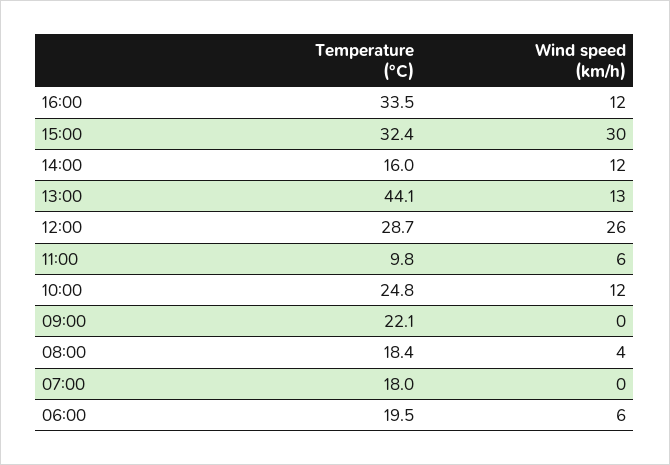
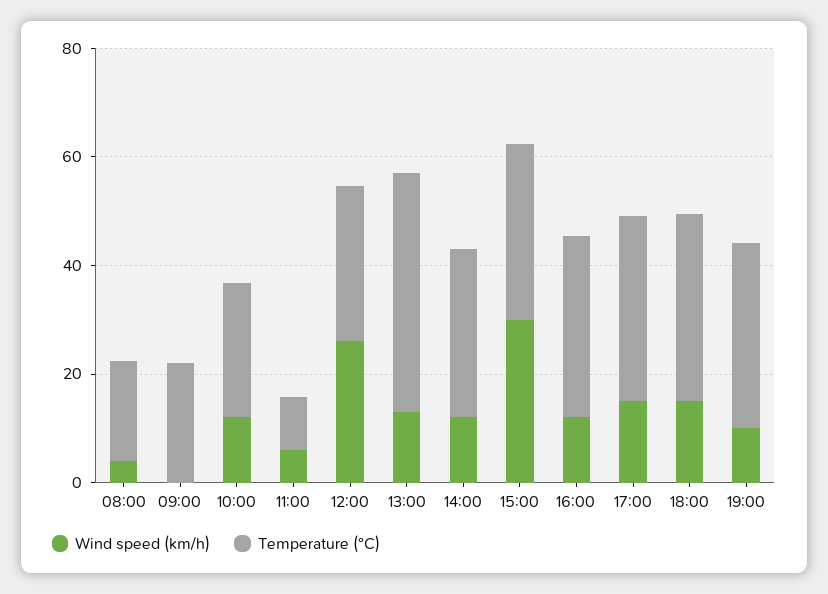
Temperature (°C), 14:00: 16 -> 30
Temperature (°C), 07:00: 18 -> none
Wind speed (km/h), 07:00: 0 -> none
Temperature (°C), 06:00: 19.5 -> none
Wind speed (km/h), 06:00: 6 -> none
Wind speed (km/h), 17:00: none -> 15
Temperature (°C), 17:00: none -> 35
Wind speed (km/h), 18:00: none -> 15
Temperature (°C), 18:00: none -> 35
Wind speed (km/h), 19:00: none -> 10
Temperature (°C), 19:00: none -> 35

